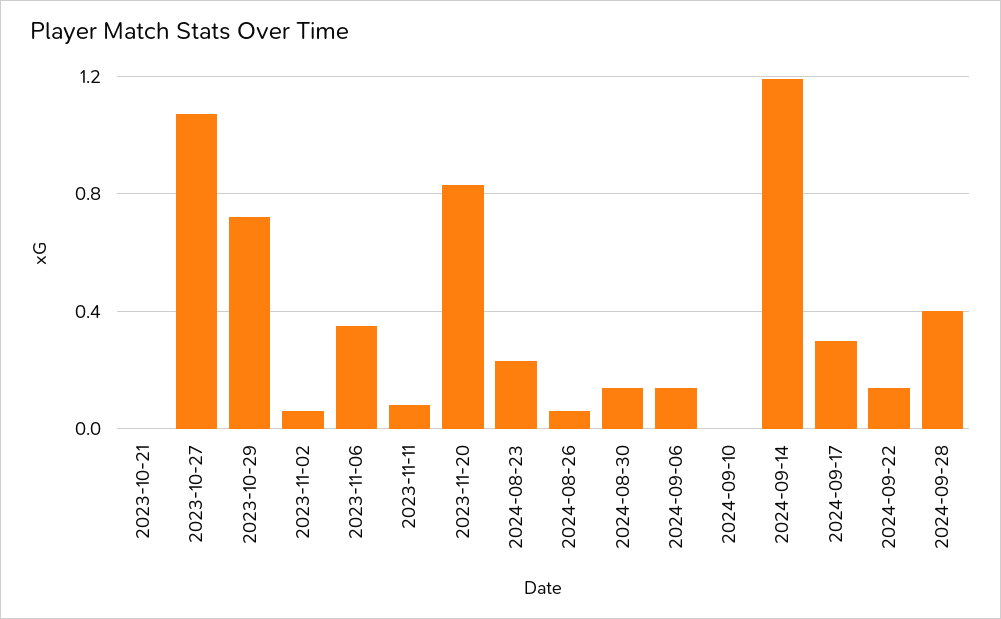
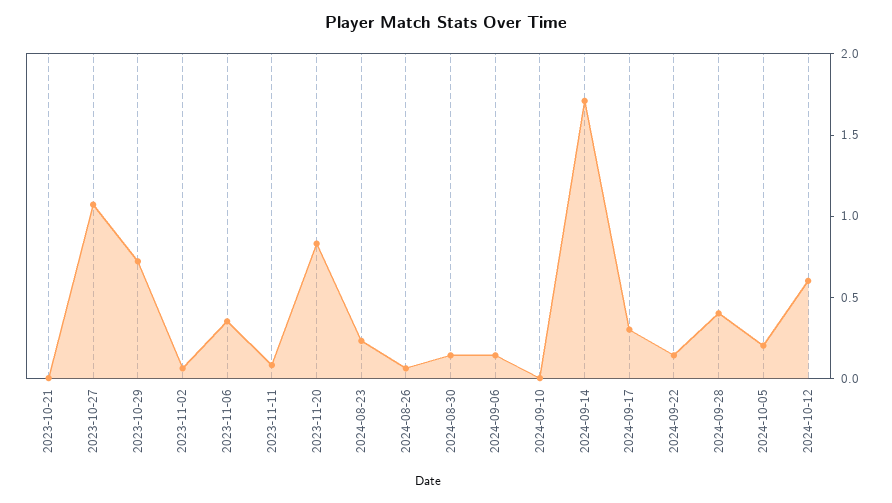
2024-09-14: 1.2 -> 1.7
2024-10-05: none -> 0.2
2024-10-12: none -> 0.6

